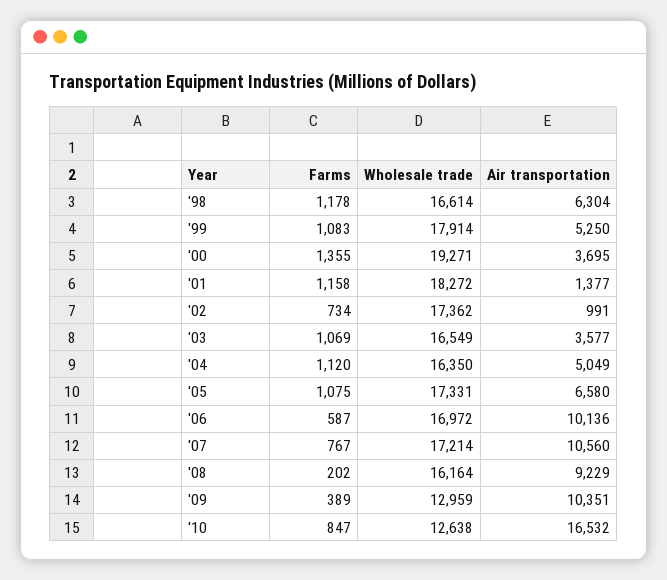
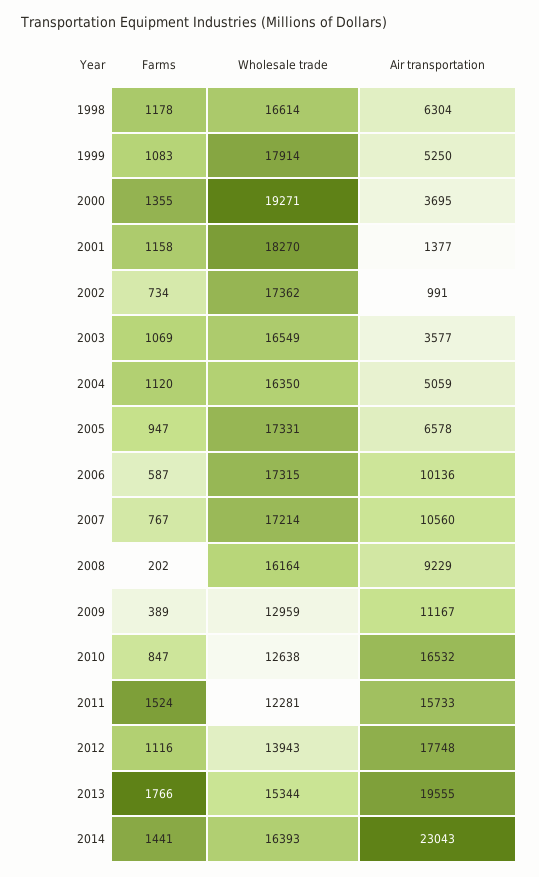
Wholesale trade, '01: 18272 -> 18270
Air transportation, '04: 5049 -> 5059
Farms, '05: 1075 -> 947
Air transportation, '05: 6580 -> 6578
Wholesale trade, '06: 16972 -> 17315
Air transportation, '09: 10351 -> 11167
Farms, 2011: none -> 1524
Wholesale trade, 2011: none -> 12281
Air transportation, 2011: none -> 15733
Farms, 2012: none -> 1116
Wholesale trade, 2012: none -> 13943
Air transportation, 2012: none -> 17748
Farms, 2013: none -> 1766
Wholesale trade, 2013: none -> 15344
Air transportation, 2013: none -> 19555
Farms, 2014: none -> 1441
Wholesale trade, 2014: none -> 16393
Air transportation, 2014: none -> 23043

